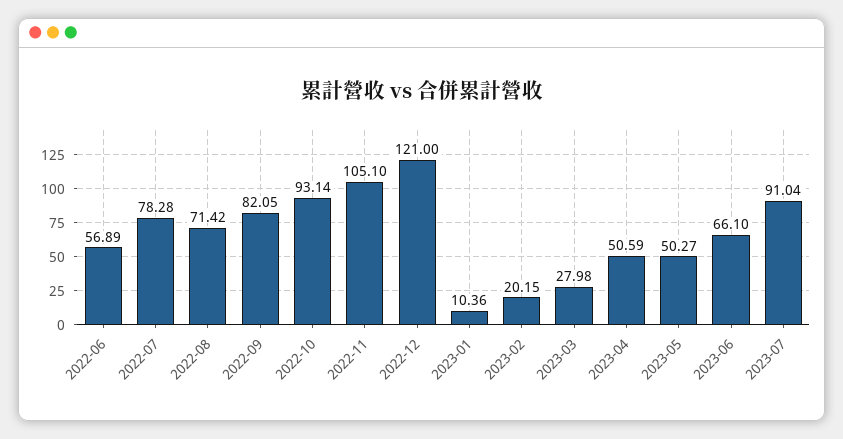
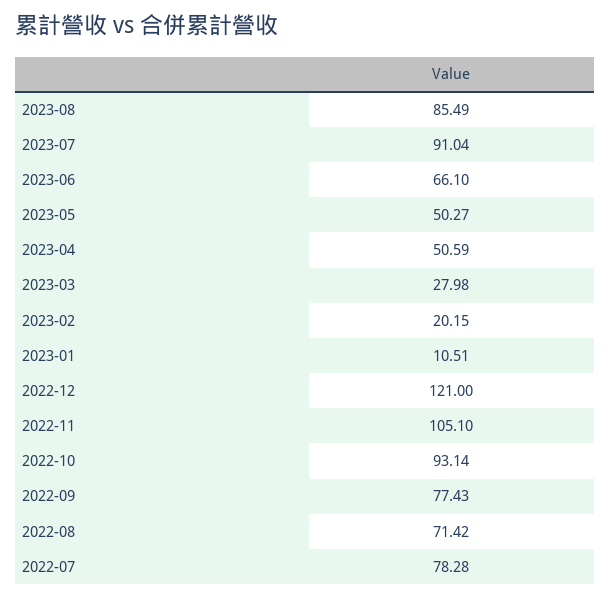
2022-06: 56.89 -> none
2022-09: 82.05 -> 77.43
2023-01: 10.36 -> 10.51
2023-08: none -> 85.49

